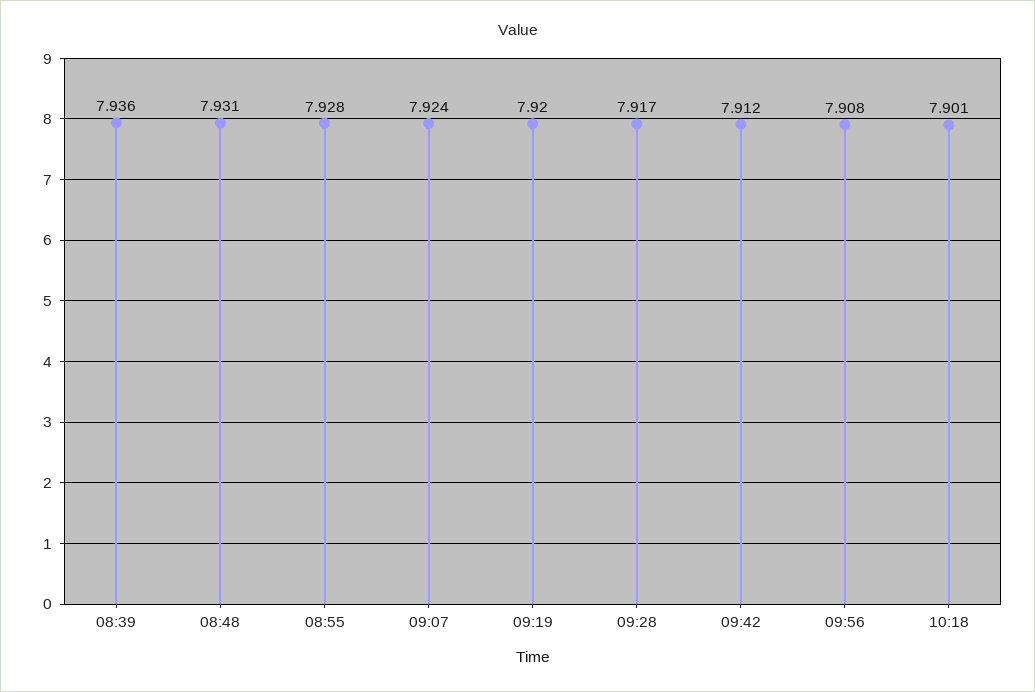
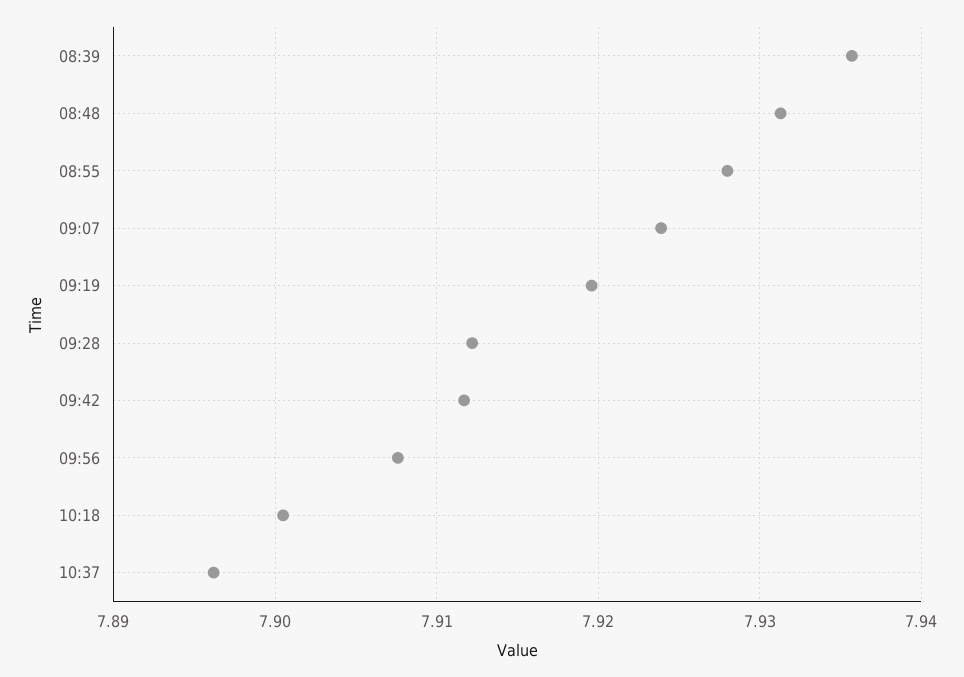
09:28: 7.917 -> 7.912
10:37: none -> 7.896

